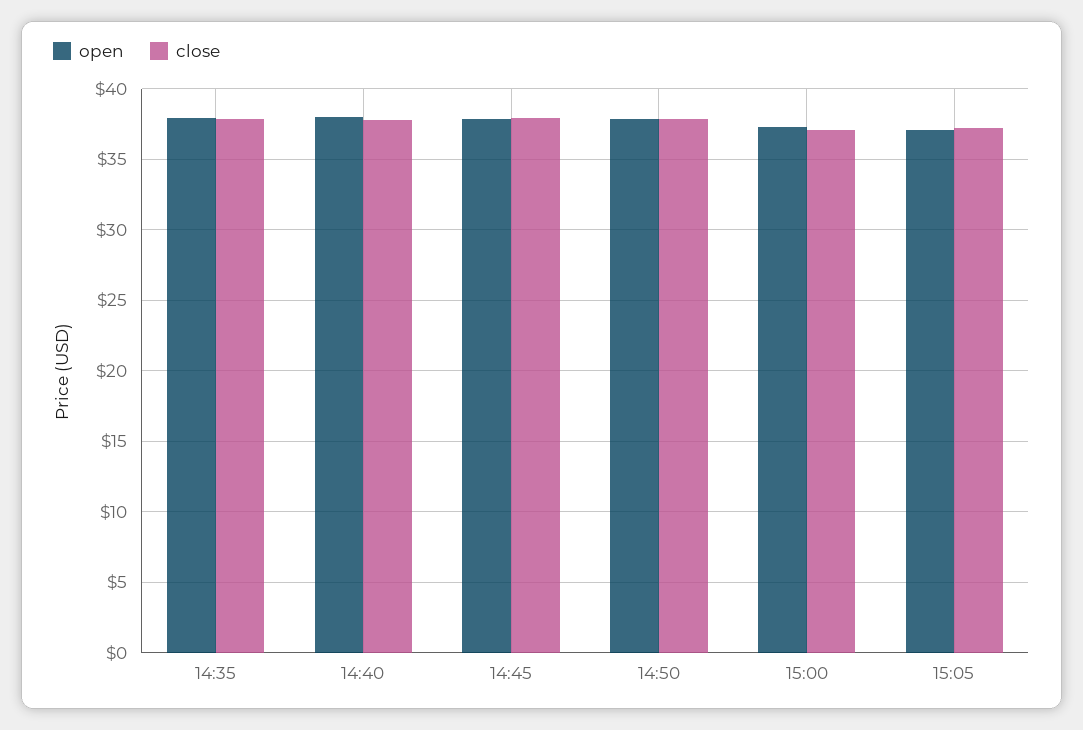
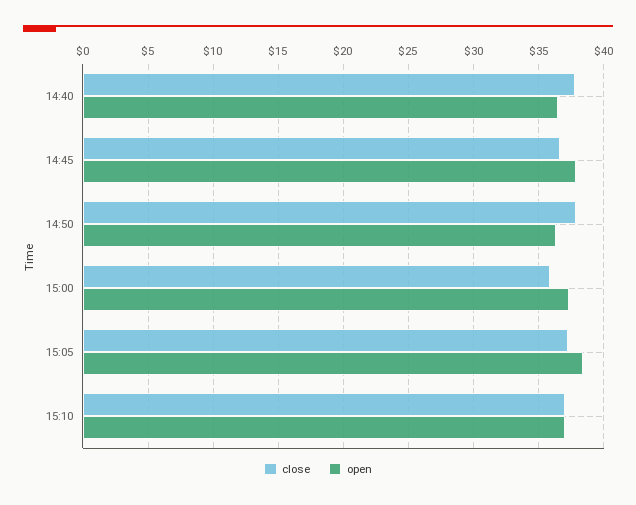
open, 14:35: 38 -> none
close, 14:35: 38 -> none
open, 14:40: 38 -> 36.5
close, 14:45: 38 -> 36.5
open, 14:50: 38 -> 36.5
close, 15:00: 37 -> 36
open, 15:05: 37 -> 38.5
close, 15:10: none -> 37
open, 15:10: none -> 37

